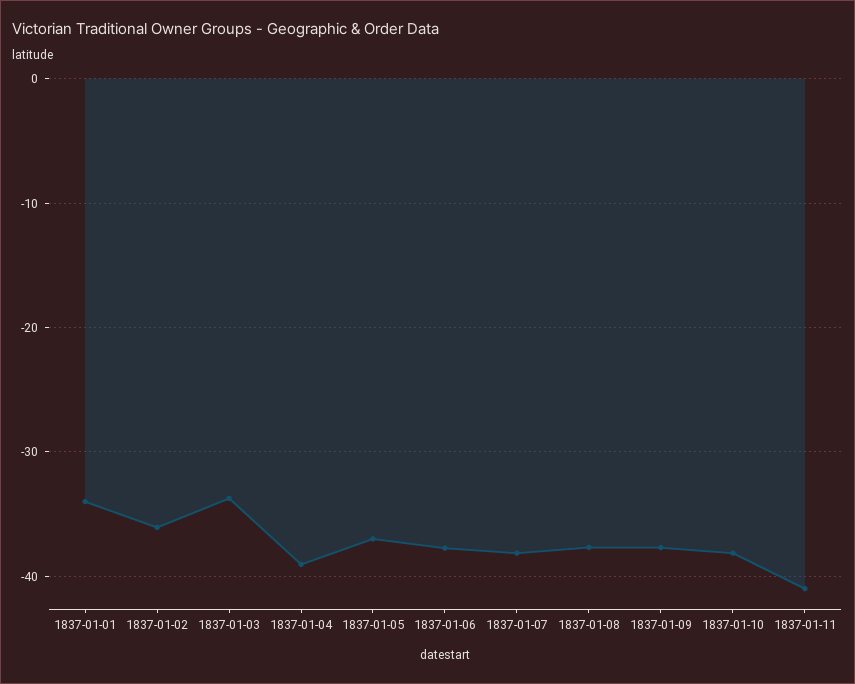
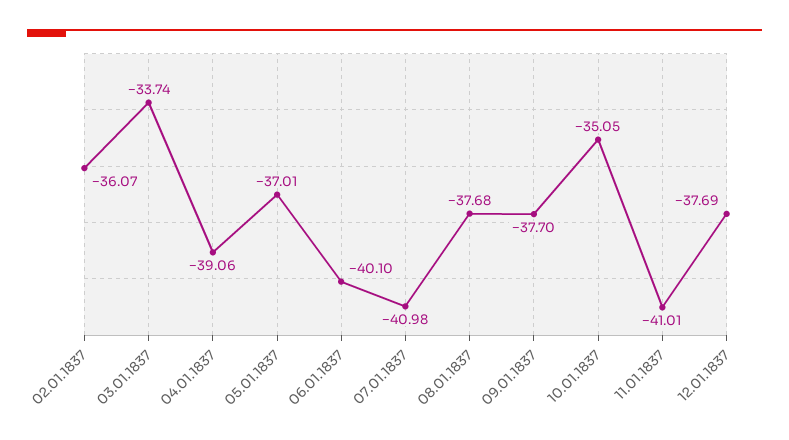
1837-01-01: -34 -> none
1837-01-06: -38 -> -40.1
1837-01-07: -38 -> -40.98
1837-01-10: -38 -> -35.05
12.01.1837: none -> -37.69

